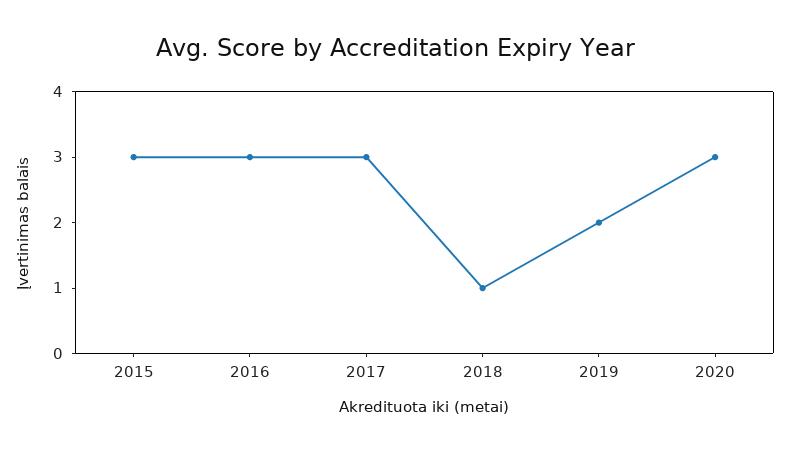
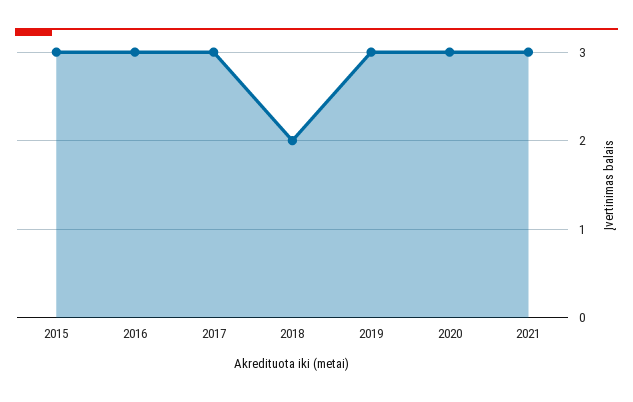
2018: 1 -> 2
2019: 2 -> 3
2021: none -> 3

